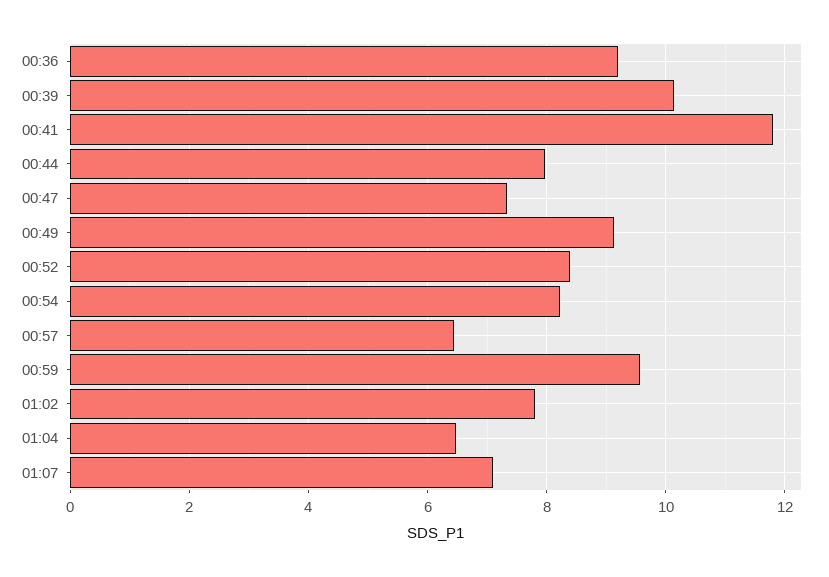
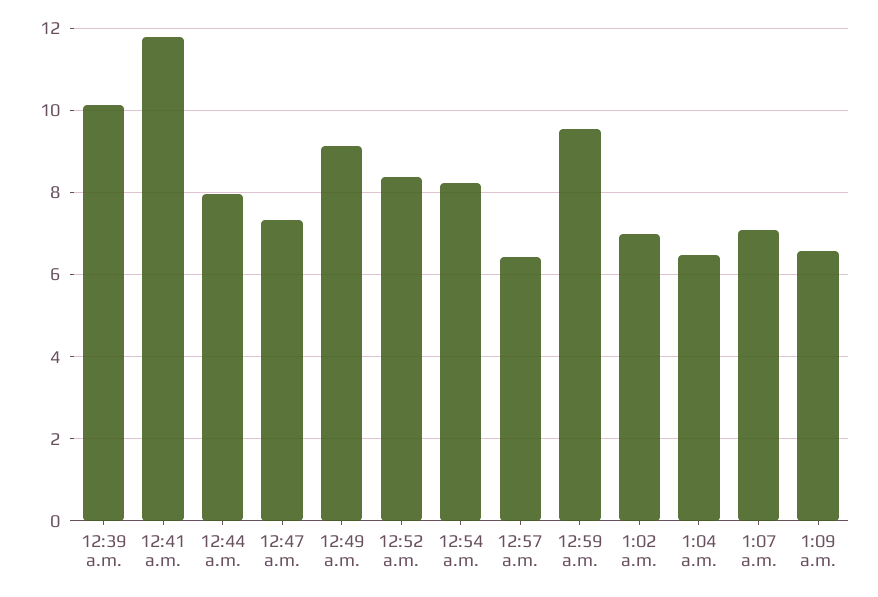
00:36: 9.2 -> none
01:02: 7.8 -> 7
1:09 a.m.: none -> 6.6

